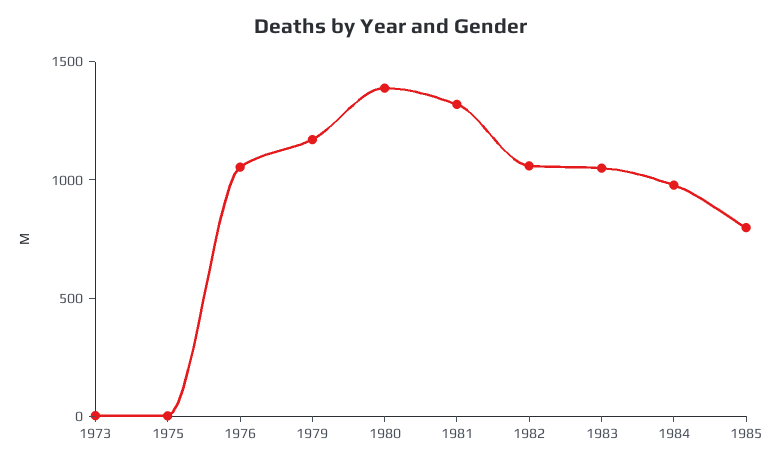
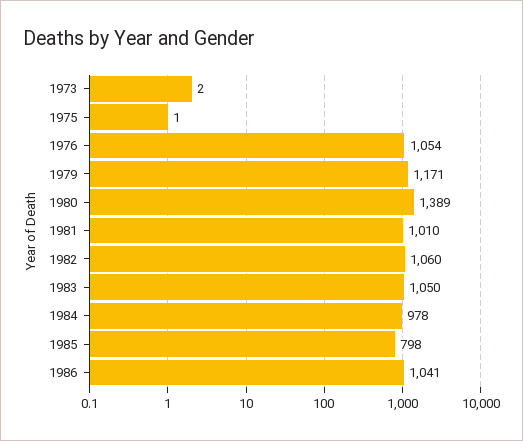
1981: 1300 -> 1010
1986: none -> 1041

